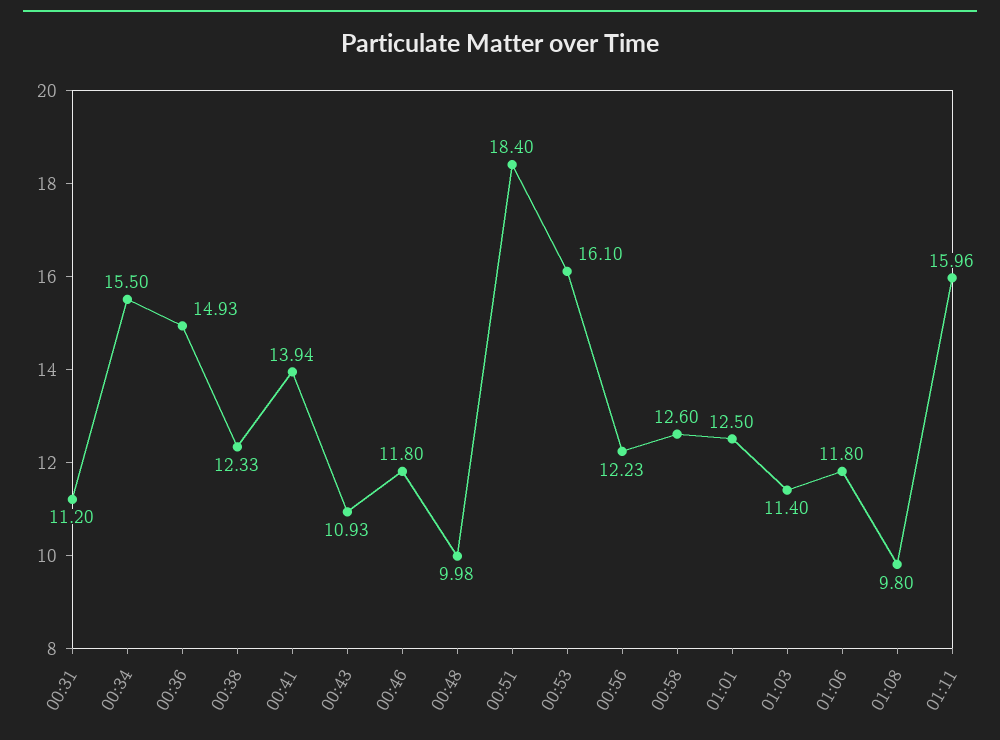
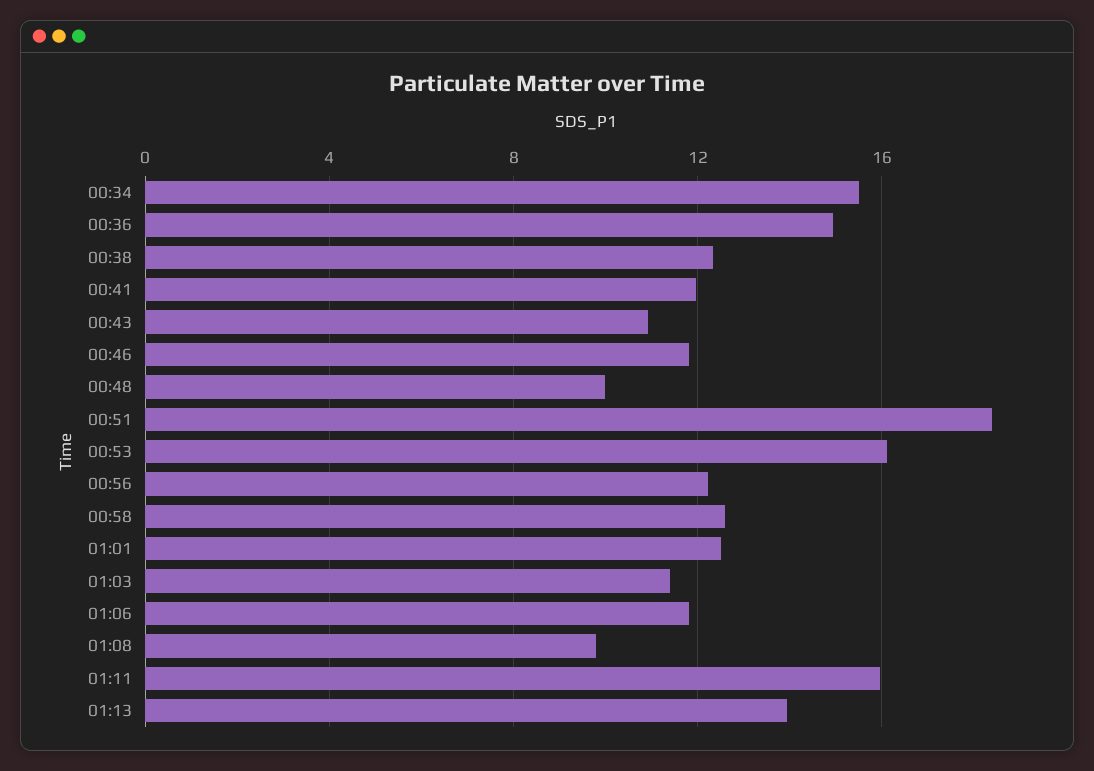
00:31: 11.2 -> none
00:41: 13.94 -> 12
01:13: none -> 14

